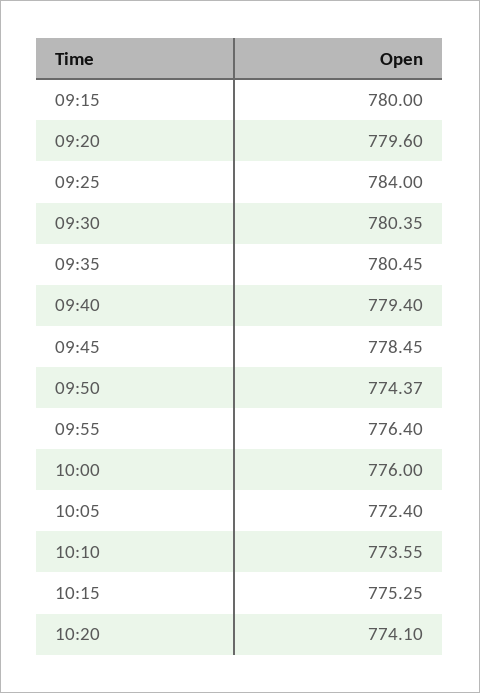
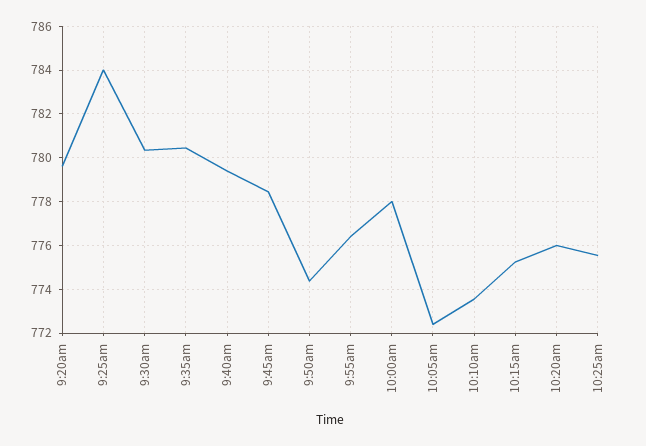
09:15: 780 -> none
10:00: 776 -> 778
10:20: 774.1 -> 776
10:25am: none -> 775.5

